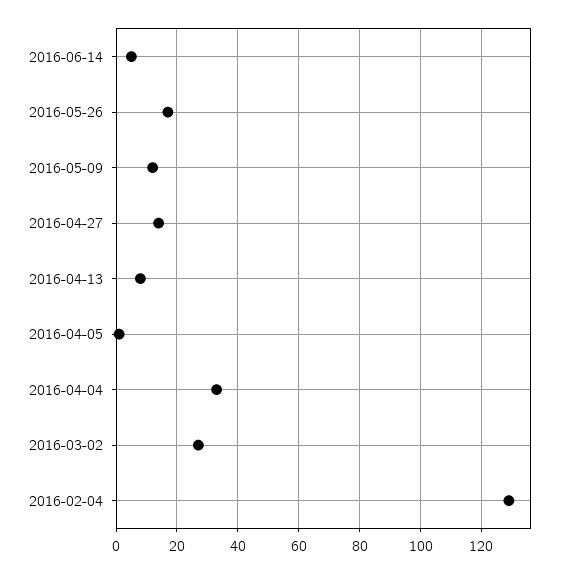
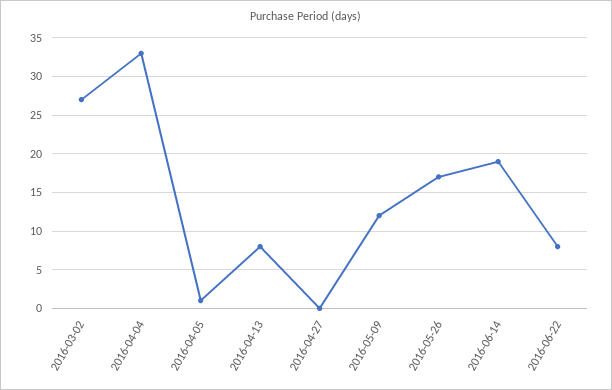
2016-06-14: 5 -> 19
2016-04-27: 15 -> 0
2016-02-04: 130 -> none
2016-06-22: none -> 8

